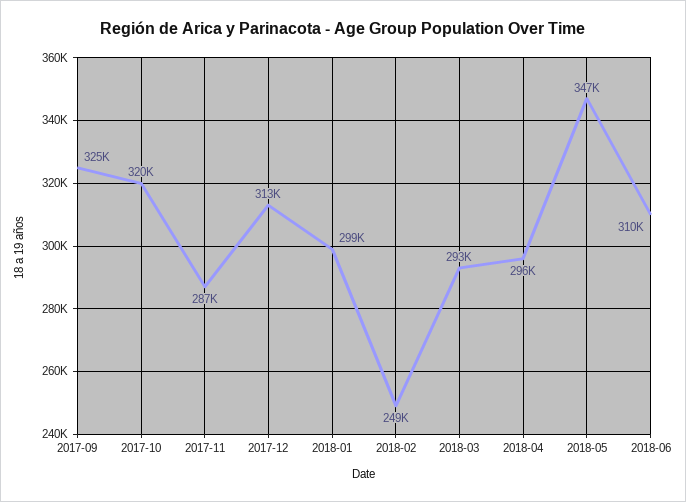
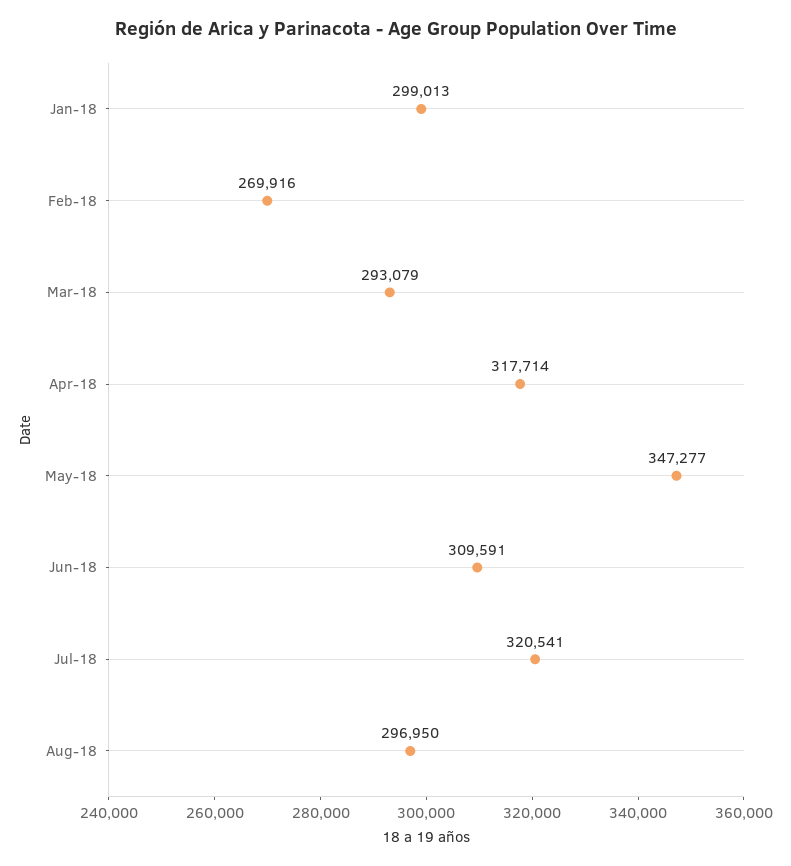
2017-09: 325000 -> none
2017-10: 320000 -> none
2017-11: 287000 -> none
2017-12: 313000 -> none
2018-02: 249000 -> 269916
2018-04: 296000 -> 317714
Jul-18: none -> 320541
Aug-18: none -> 296950

